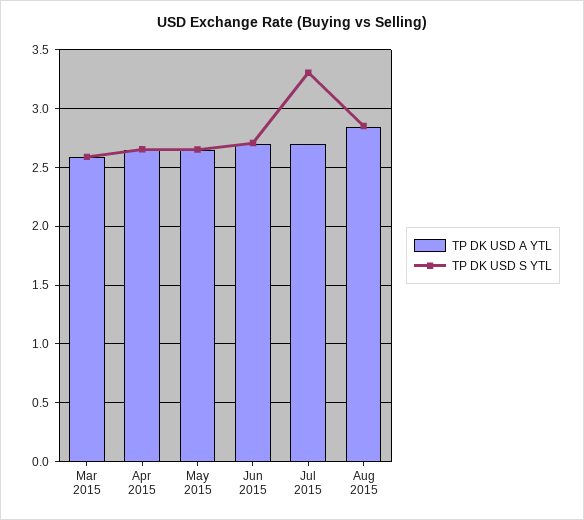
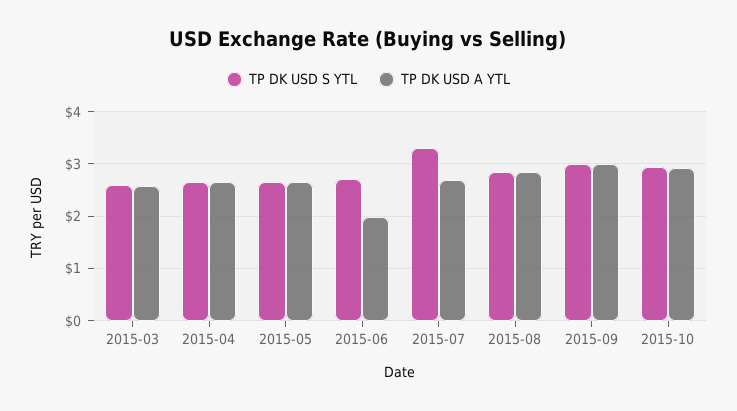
TP DK USD A YTL, Jun 2015: 2.7 -> 2
TP DK USD S YTL, 2015-09: none -> 3
TP DK USD A YTL, 2015-09: none -> 3
TP DK USD S YTL, 2015-10: none -> 3
TP DK USD A YTL, 2015-10: none -> 3

